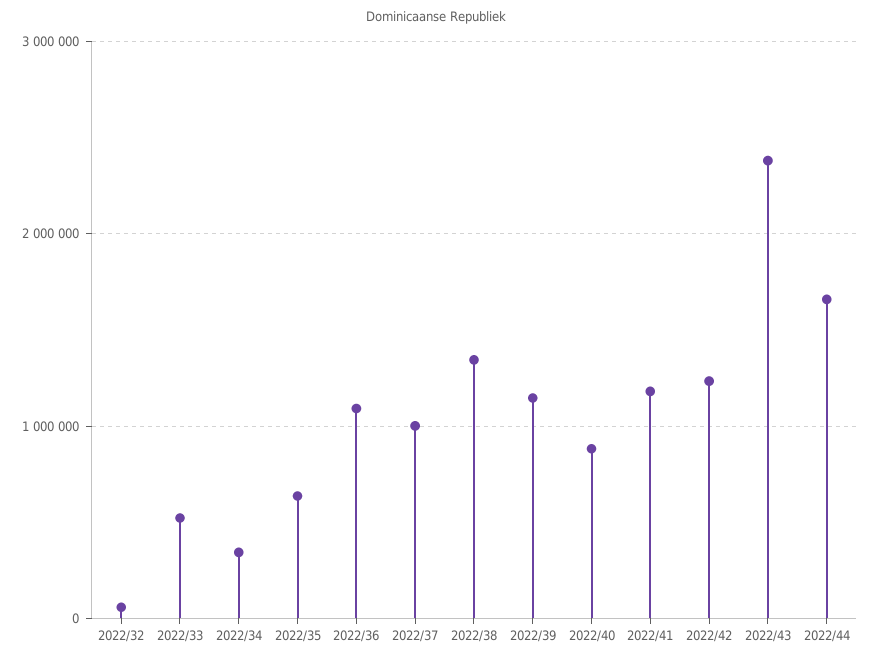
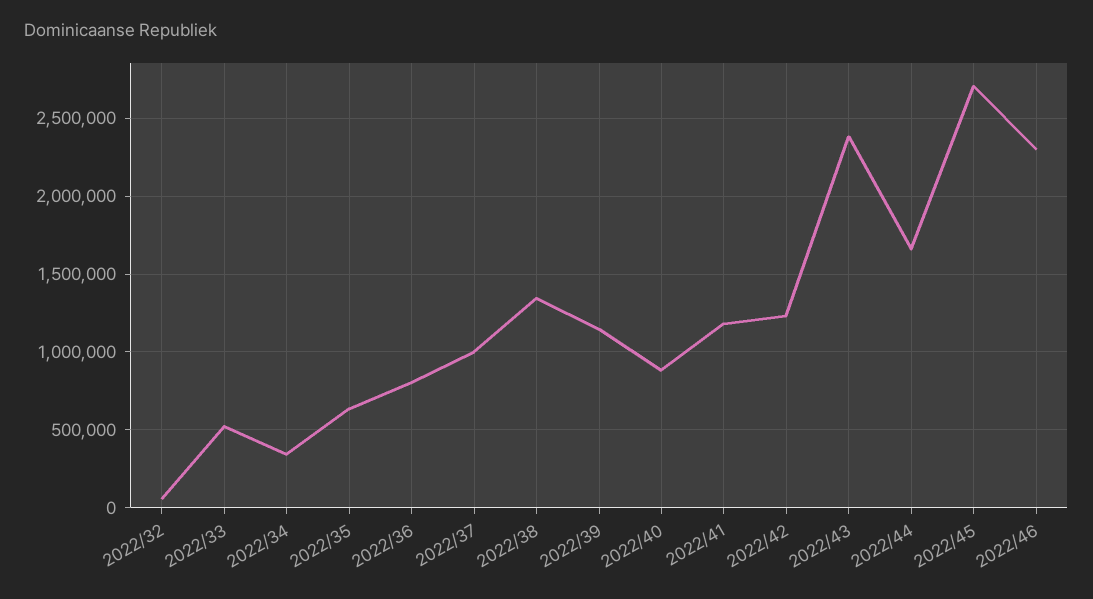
2022/36: 1100000 -> 800000
2022/45: none -> 2700000
2022/46: none -> 2300000

